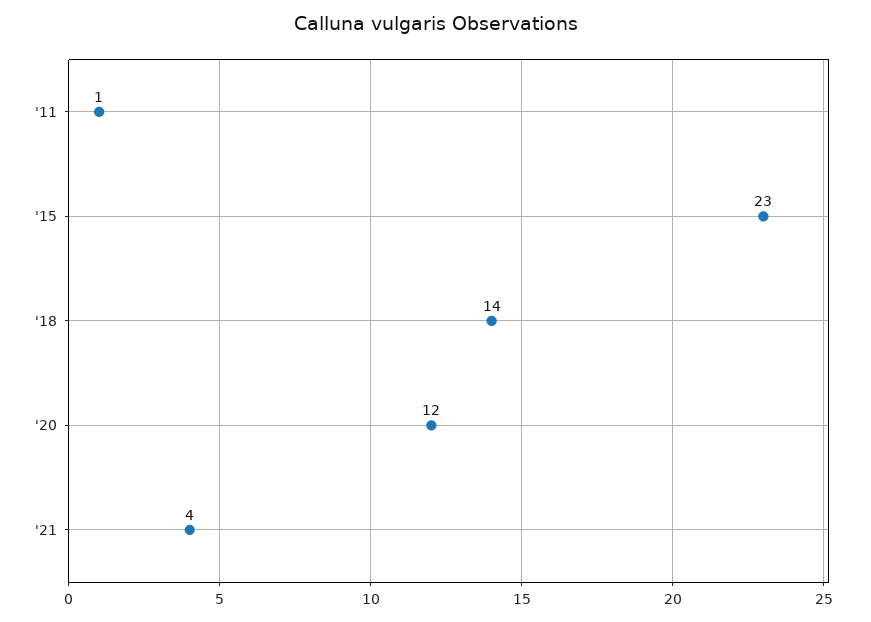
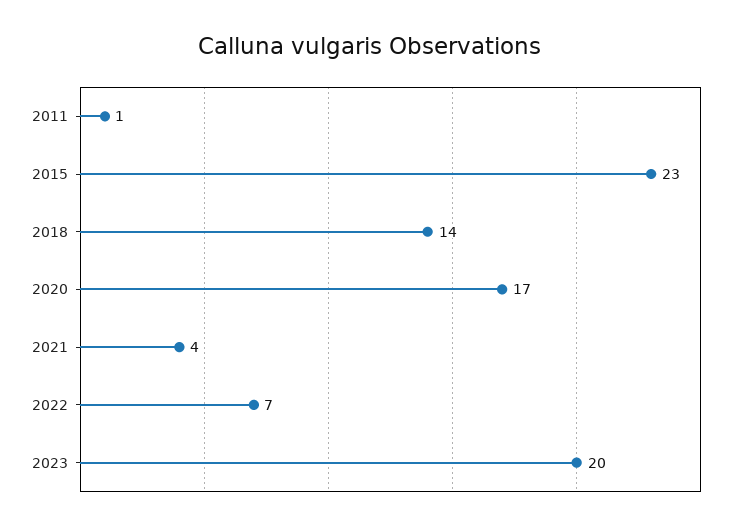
'20: 12 -> 17
2022: none -> 7
2023: none -> 20

